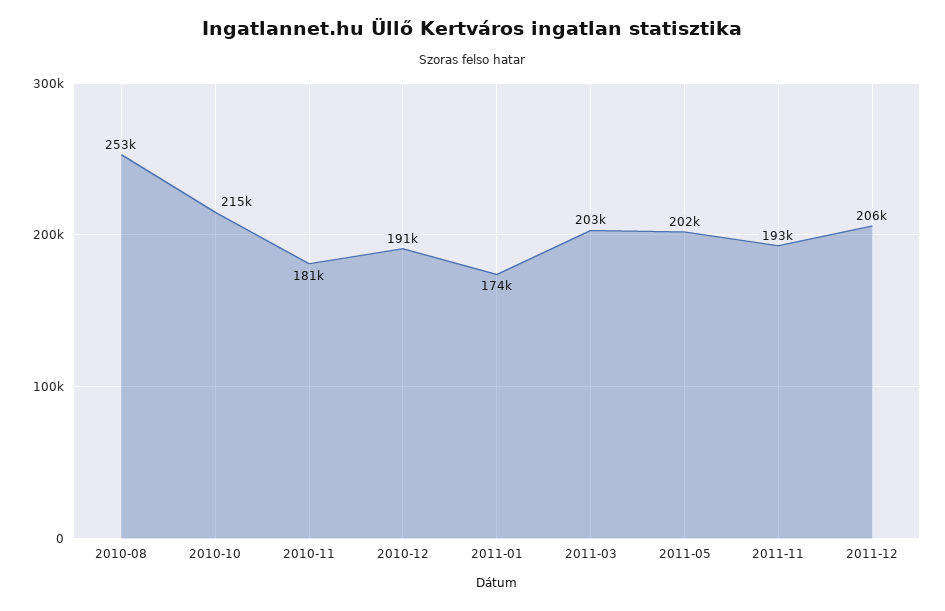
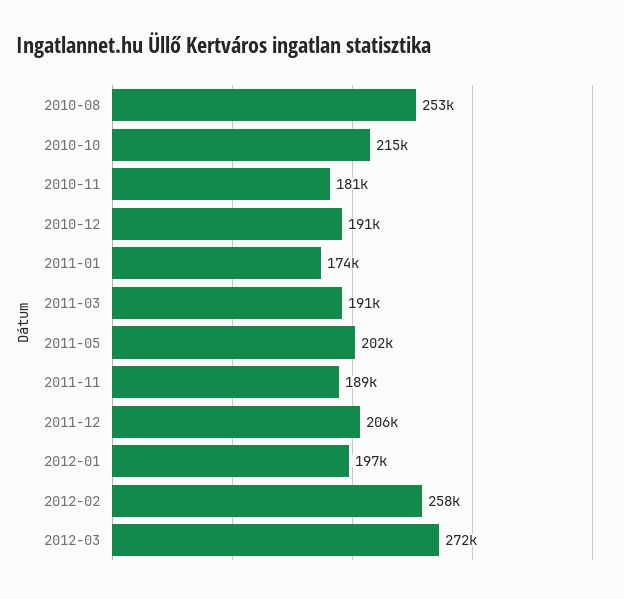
2011-03: 203000 -> 191000
2011-11: 193000 -> 189000
2012-01: none -> 197000
2012-02: none -> 258000
2012-03: none -> 272000

